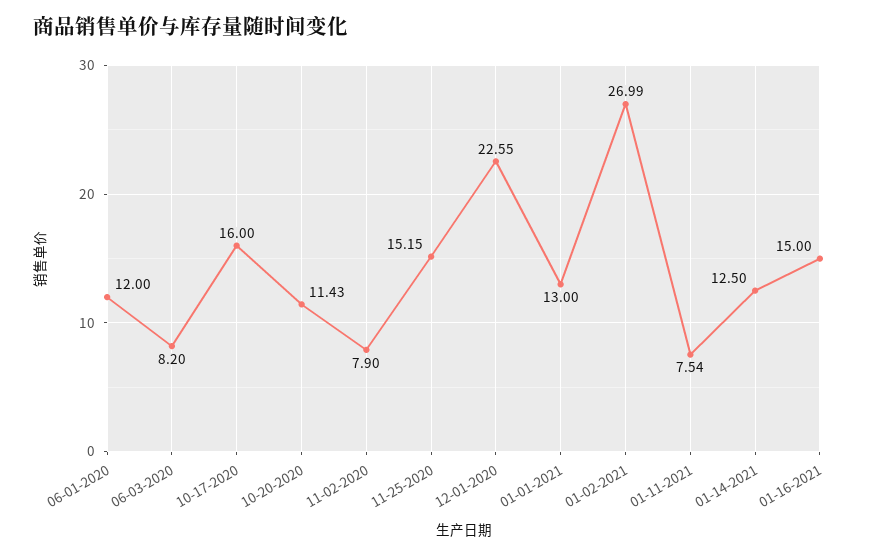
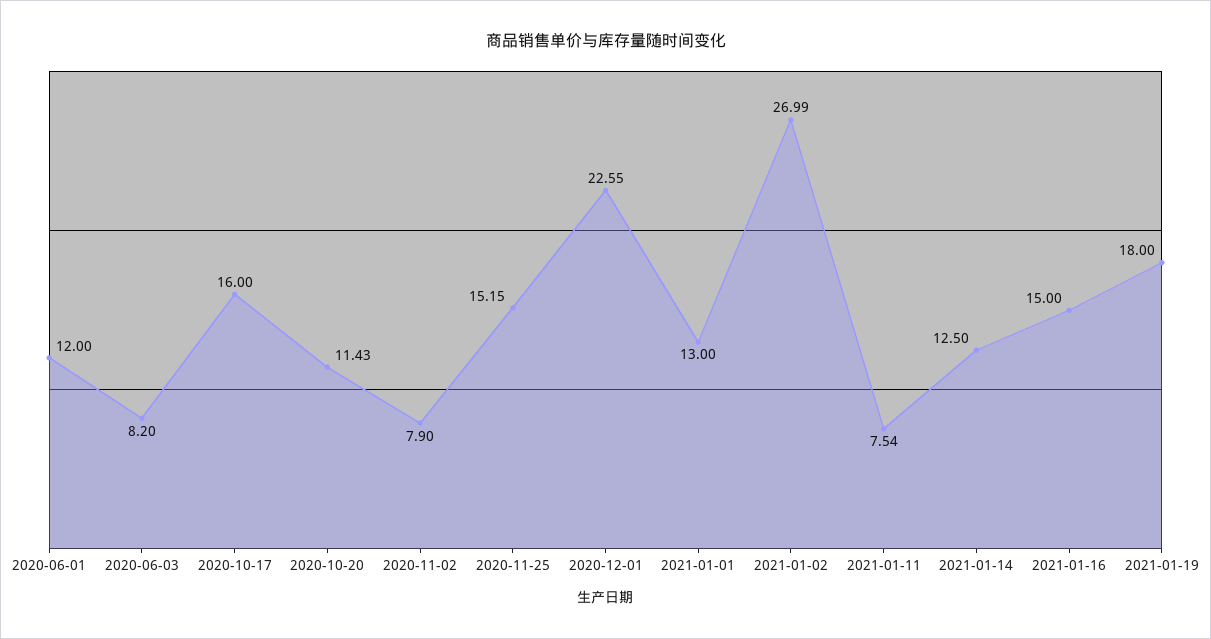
2021-01-19: none -> 18

